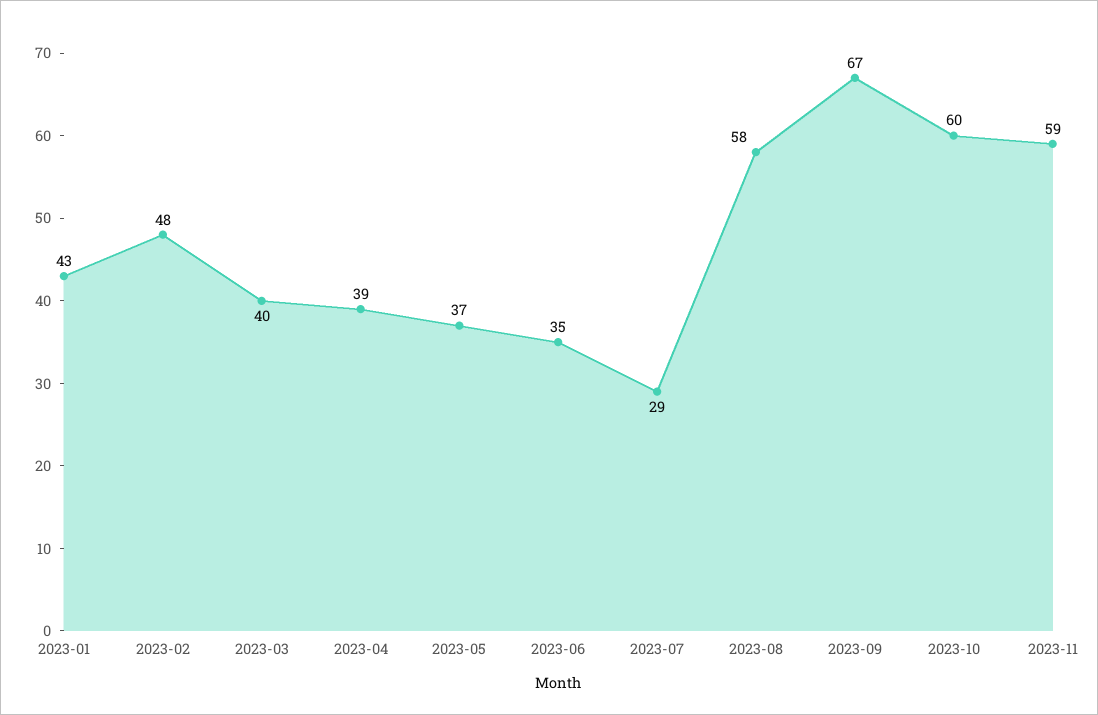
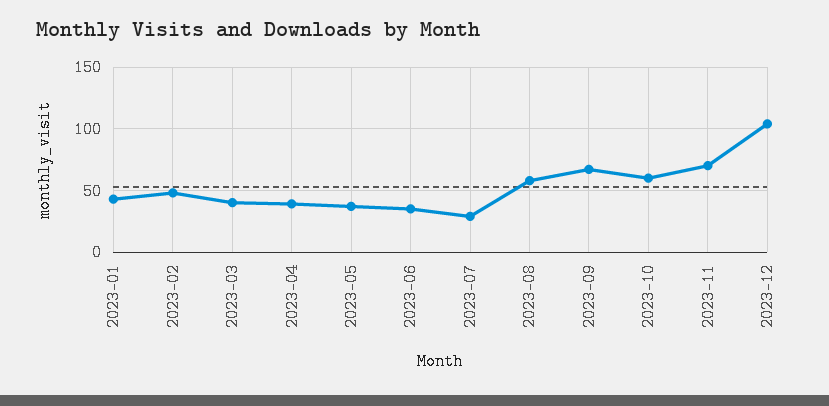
2023-11: 59 -> 70
2023-12: none -> 105

